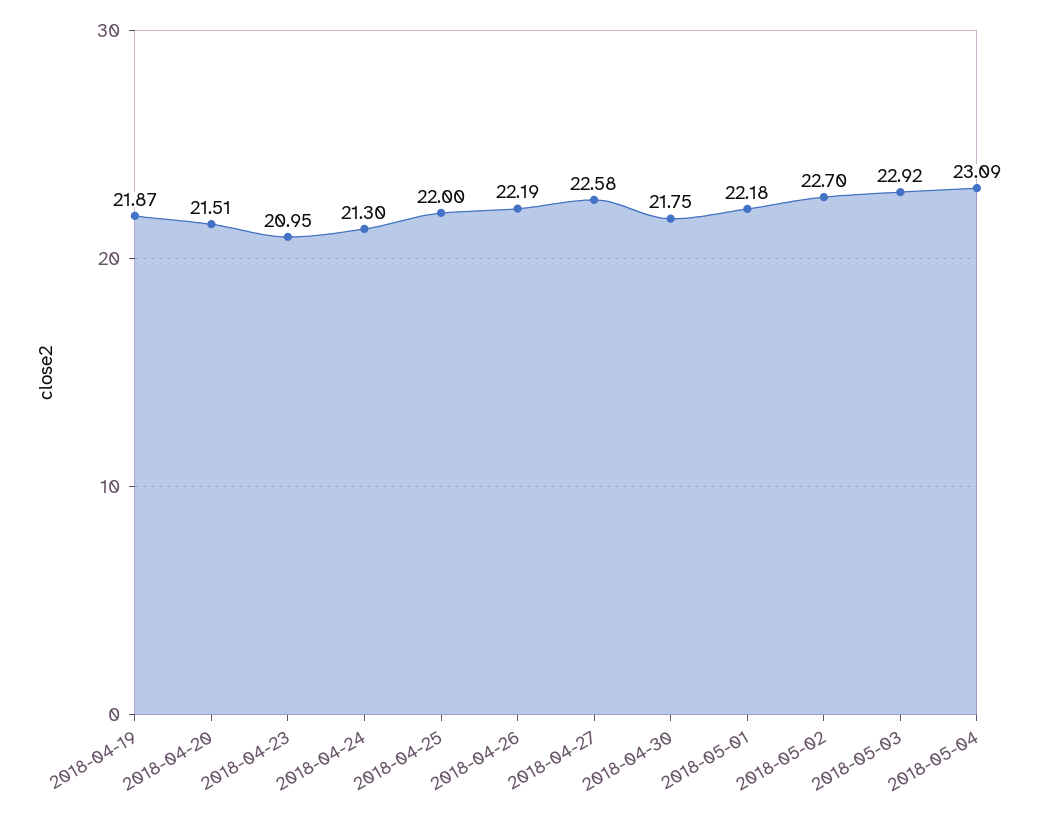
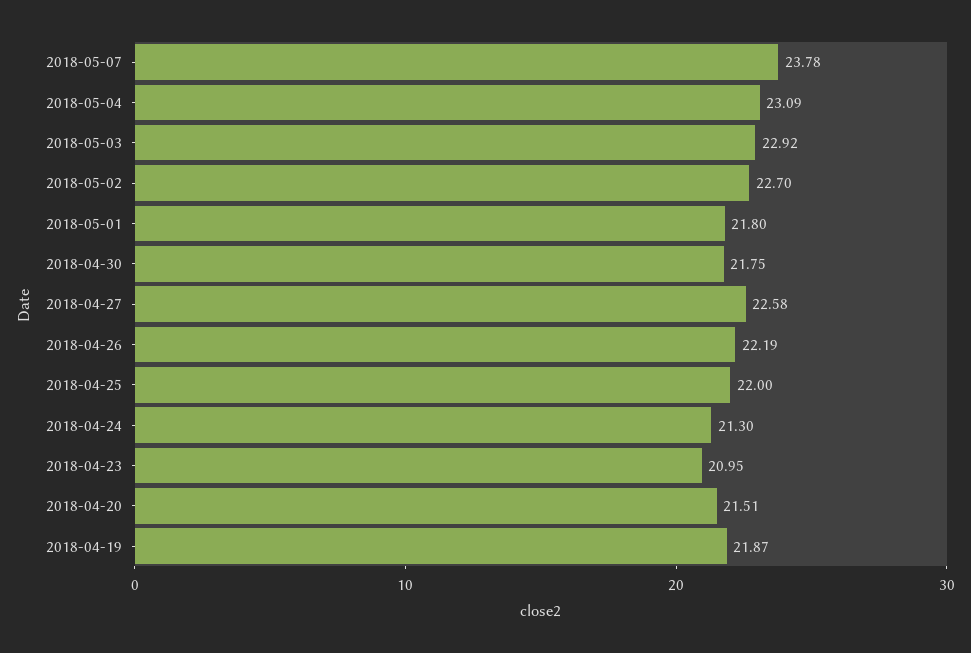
2018-05-01: 22.18 -> 21.8
2018-05-07: none -> 23.78

